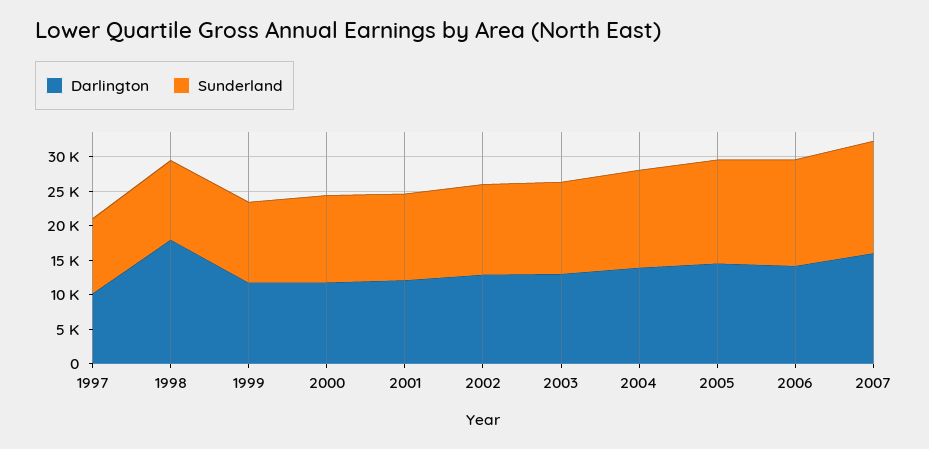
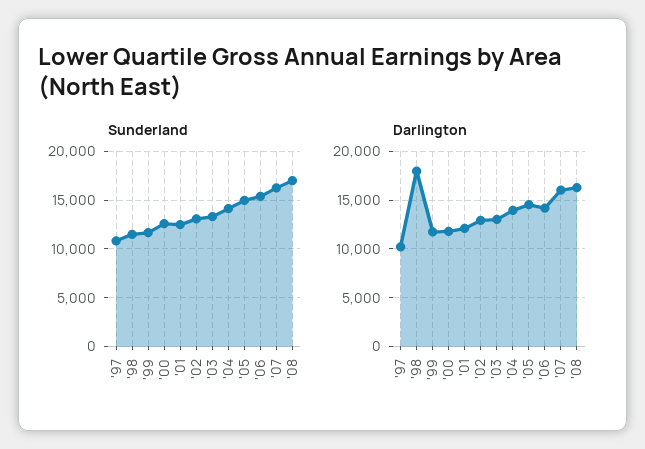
Sunderland, '08: none -> 17000
Darlington, '08: none -> 16000

